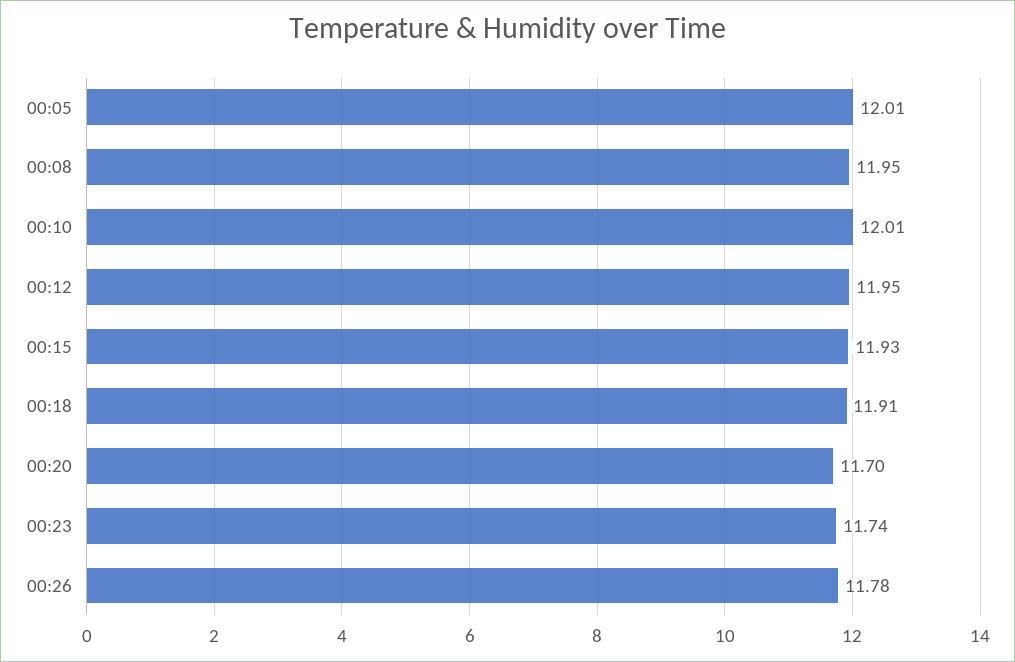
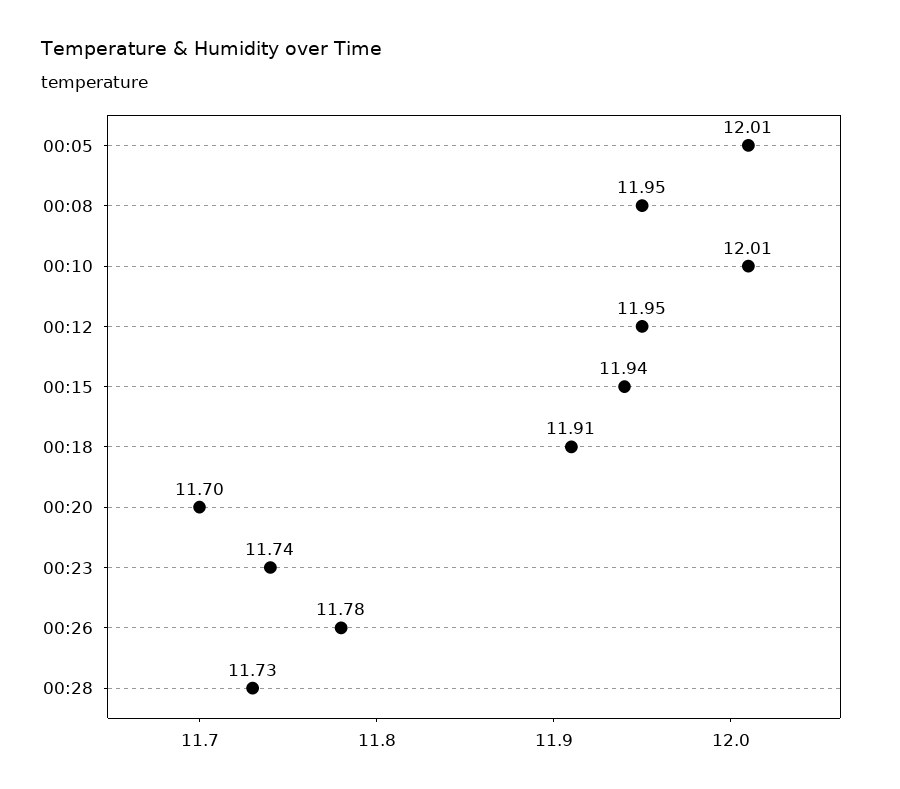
00:15: 11.93 -> 11.94
00:28: none -> 11.73

